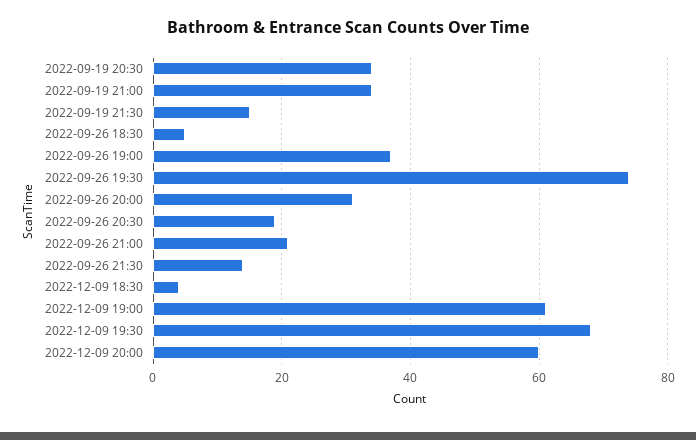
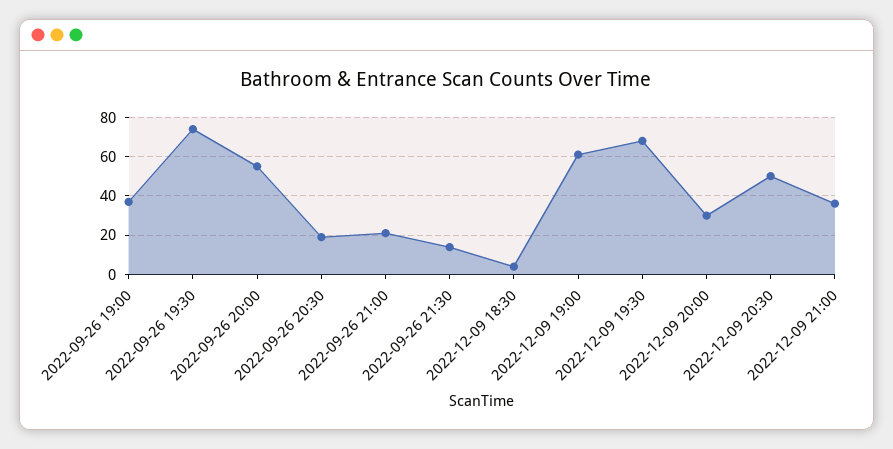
2022-09-19 20:30: 35 -> none
2022-09-19 21:00: 35 -> none
2022-09-19 21:30: 15 -> none
2022-09-26 18:30: 5 -> none
2022-09-26 20:00: 30 -> 55
2022-12-09 20:00: 60 -> 30
2022-12-09 20:30: none -> 50
2022-12-09 21:00: none -> 35

